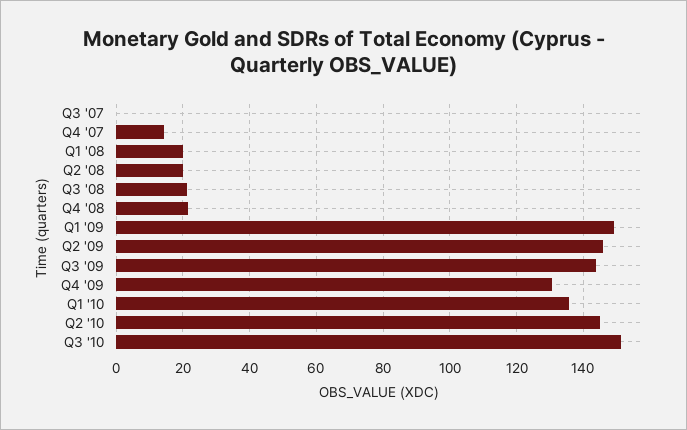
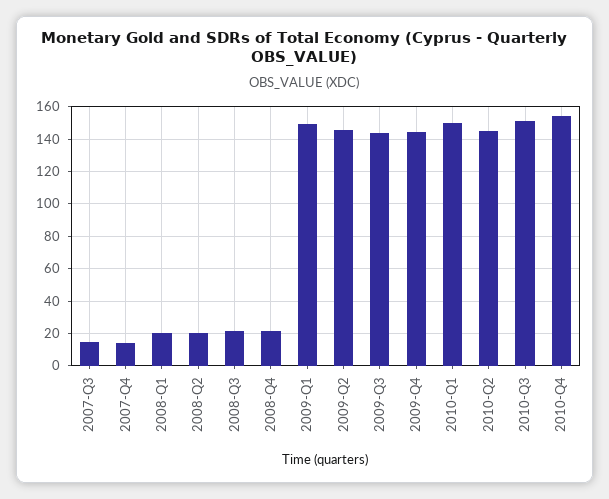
Q3 '07: 0 -> 15
Q4 '09: 130 -> 145
Q1 '10: 136 -> 150
2010-Q4: none -> 155

